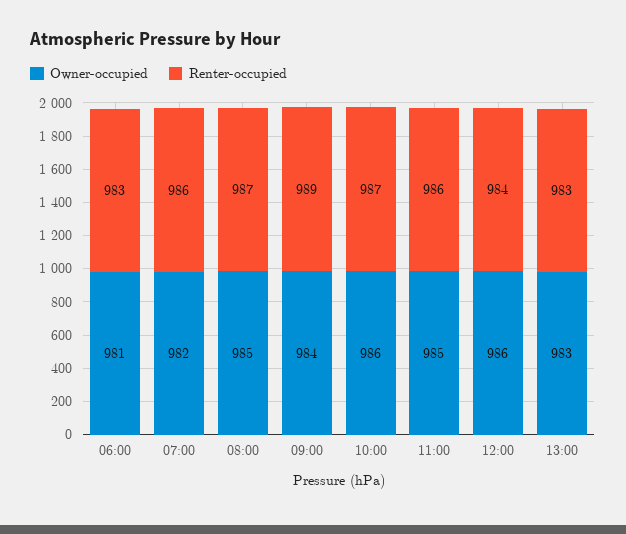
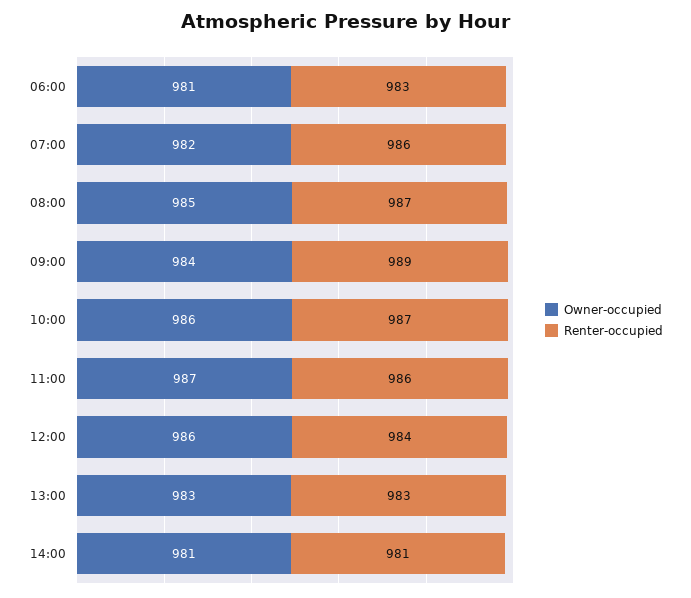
Owner-occupied, 11:00: 985 -> 987
Owner-occupied, 14:00: none -> 981
Renter-occupied, 14:00: none -> 981

